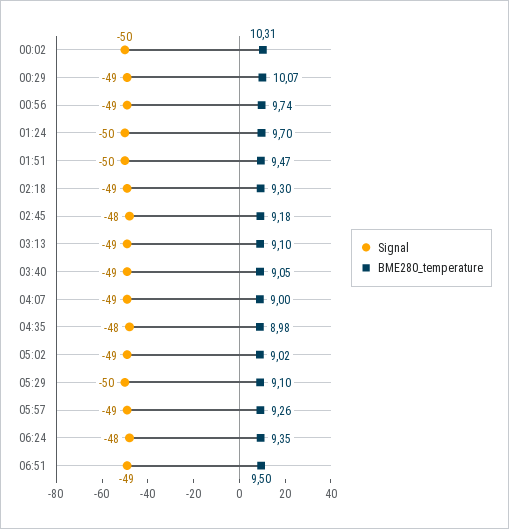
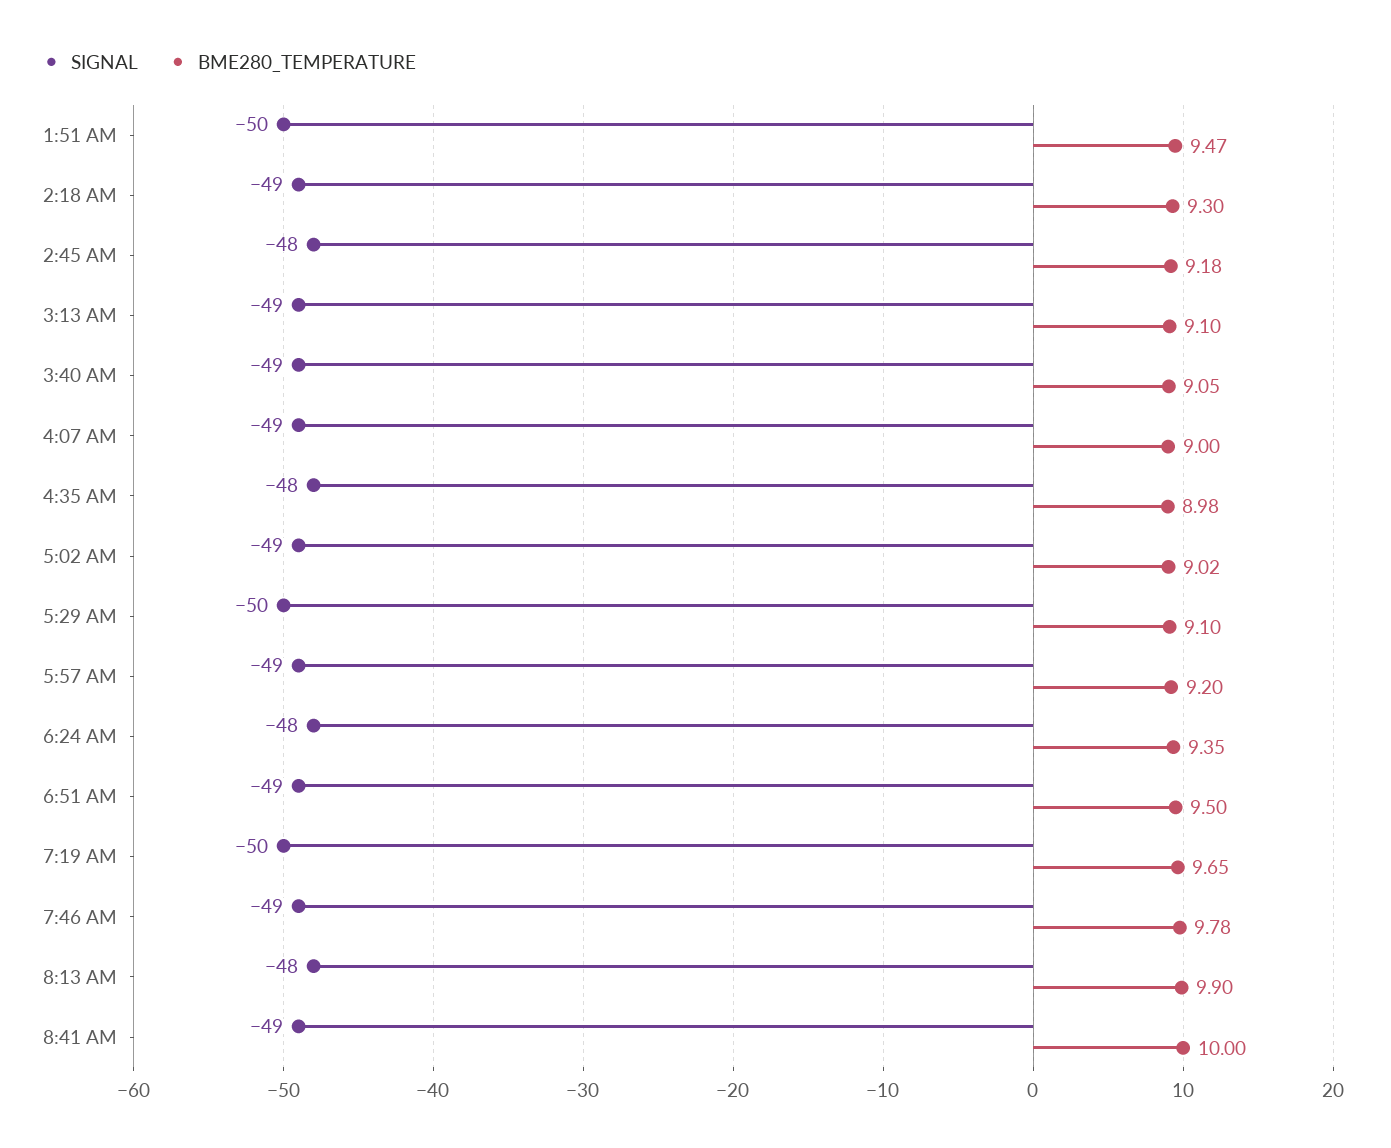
Signal, 00:02: -50 -> none
BME280_temperature, 00:02: 10.31 -> none
Signal, 00:29: -49 -> none
BME280_temperature, 00:29: 10.07 -> none
Signal, 00:56: -49 -> none
BME280_temperature, 00:56: 9.74 -> none
Signal, 01:24: -50 -> none
BME280_temperature, 01:24: 9.7 -> none
BME280_temperature, 05:57: 9.26 -> 9.2
Signal, 7:19 AM: none -> -50
BME280_temperature, 7:19 AM: none -> 9.65
Signal, 7:46 AM: none -> -49
BME280_temperature, 7:46 AM: none -> 9.78
Signal, 8:13 AM: none -> -48
BME280_temperature, 8:13 AM: none -> 9.9
Signal, 8:41 AM: none -> -49
BME280_temperature, 8:41 AM: none -> 10

